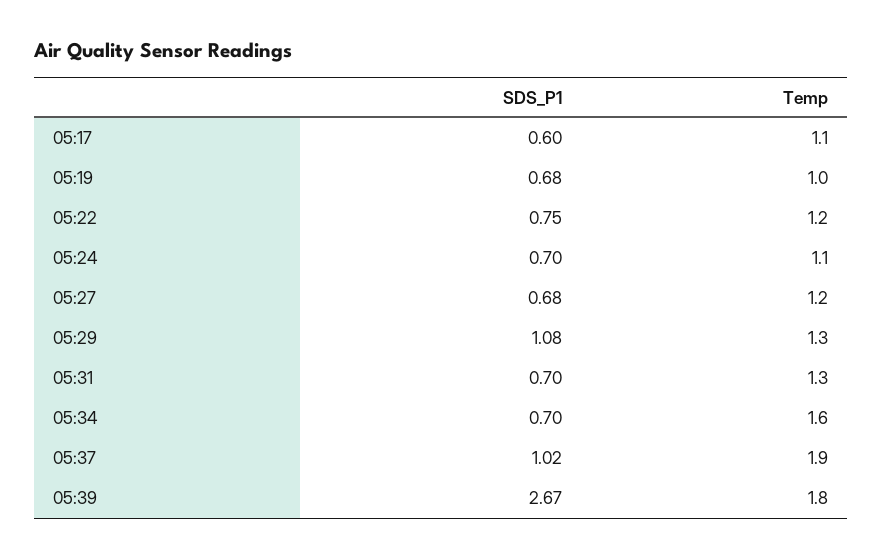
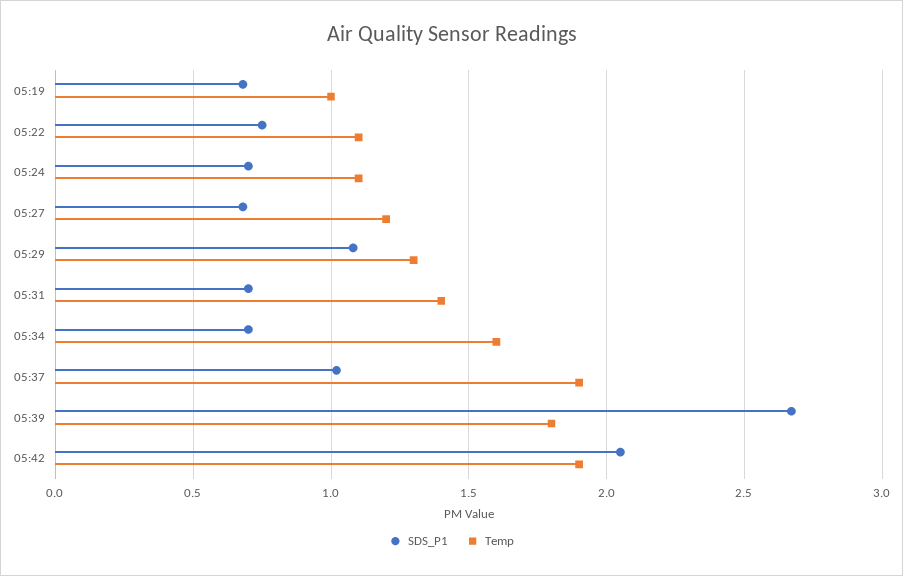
SDS_P1, 05:17: 0.6 -> none
Temp, 05:17: 1.1 -> none
Temp, 05:22: 1.2 -> 1.1
Temp, 05:31: 1.3 -> 1.4
SDS_P1, 05:42: none -> 2.05
Temp, 05:42: none -> 1.9

